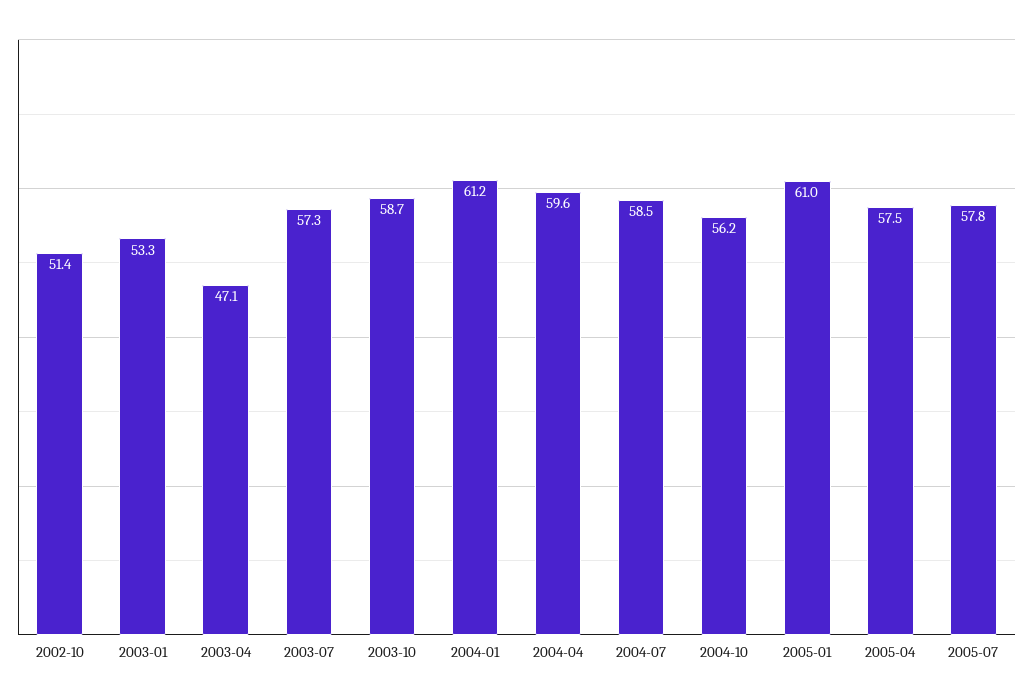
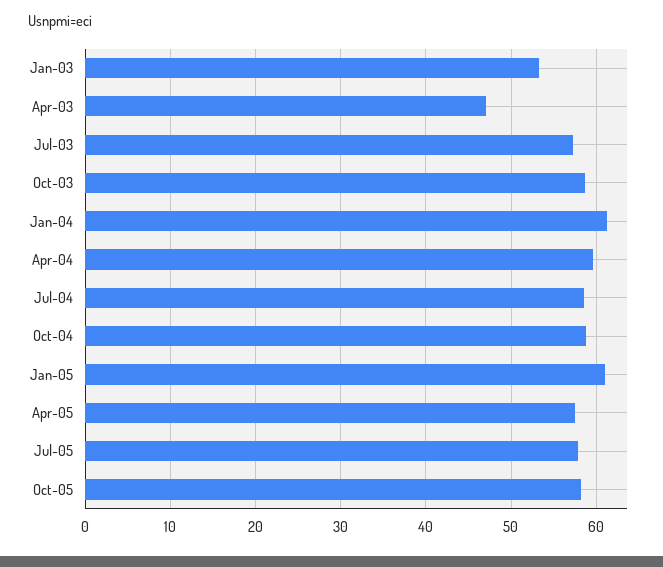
2002-10: 51.4 -> none
2004-10: 56.2 -> 59
Oct-05: none -> 58

